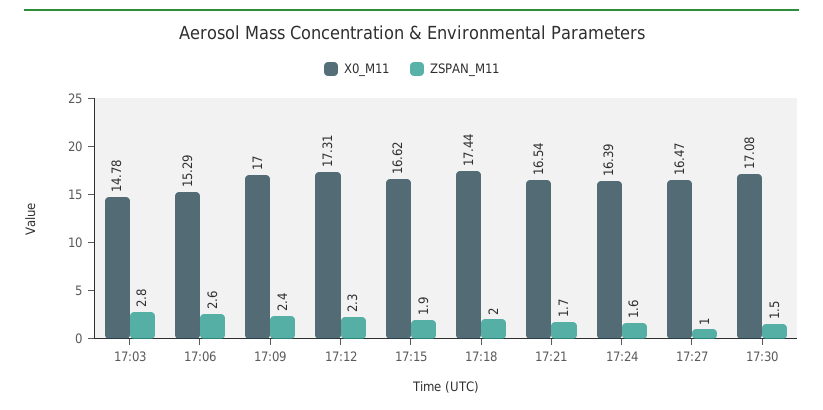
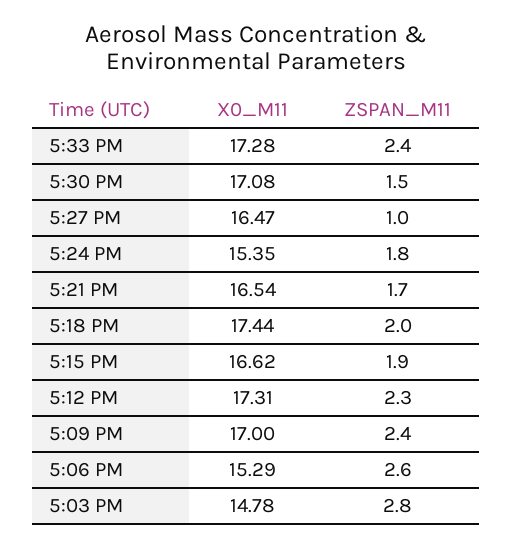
X0_M11, 17:24: 16.39 -> 15.35
ZSPAN_M11, 17:24: 1.6 -> 1.8
X0_M11, 5:33 PM: none -> 17.28
ZSPAN_M11, 5:33 PM: none -> 2.4

